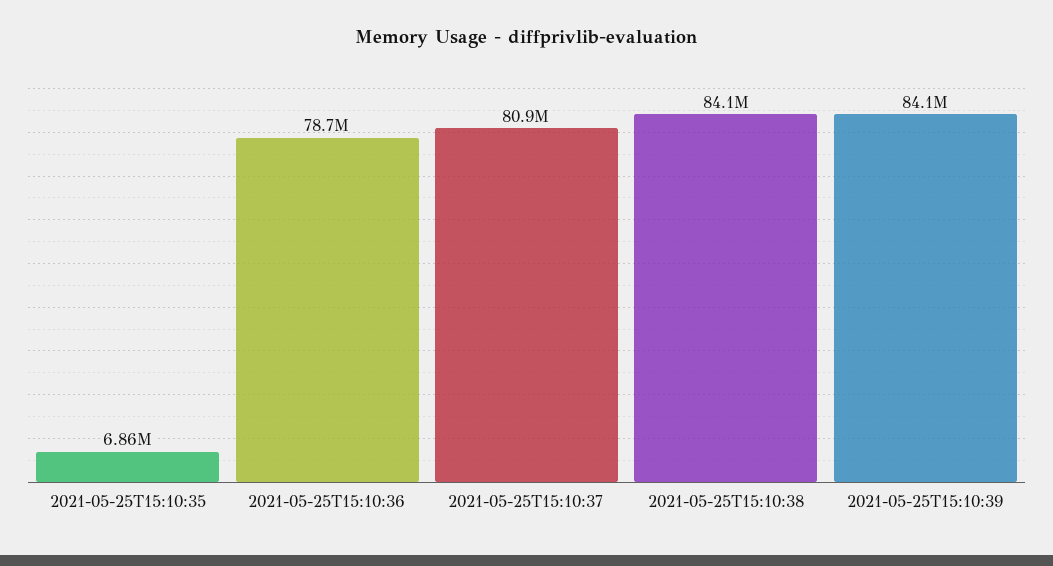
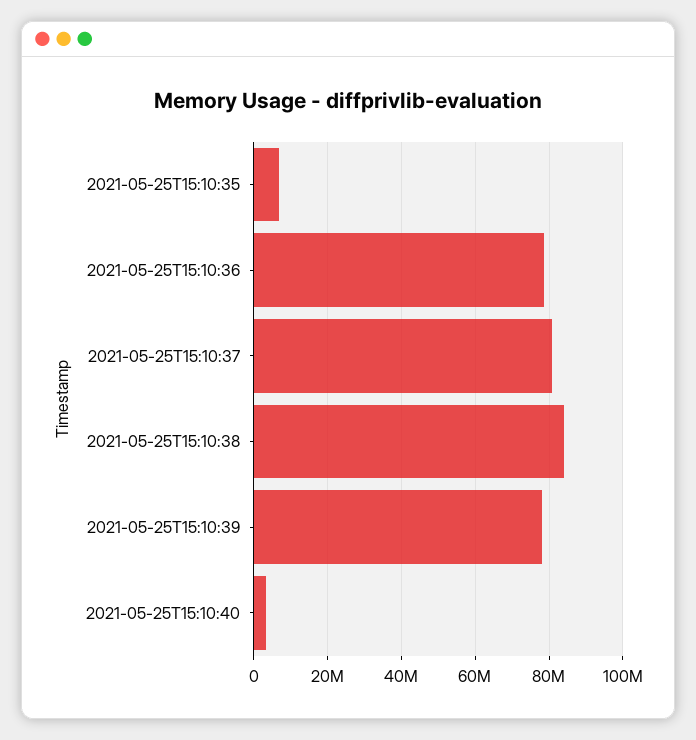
2021-05-25T15:10:39: 84100000 -> 78000000
2021-05-25T15:10:40: none -> 4000000

